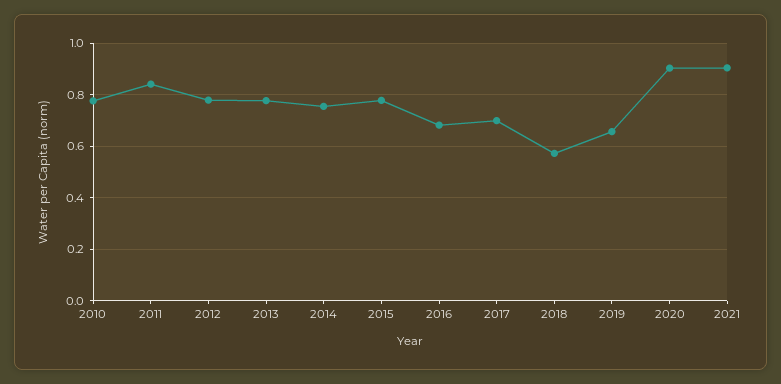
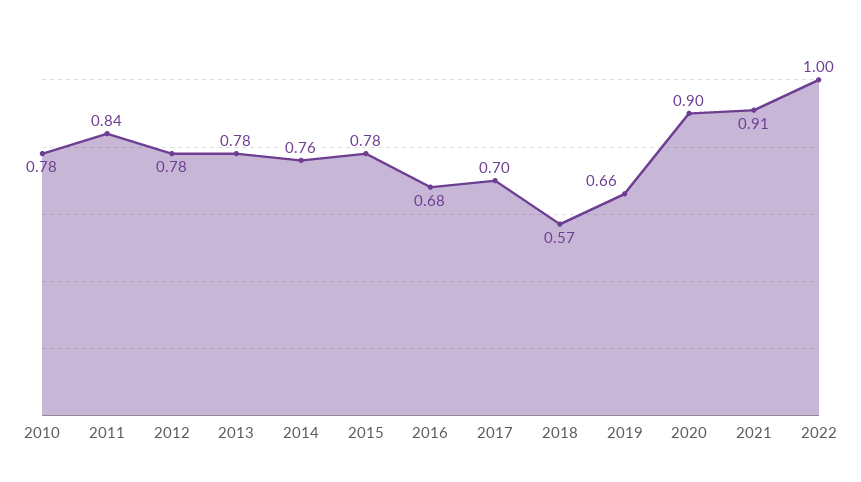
2022: none -> 1

